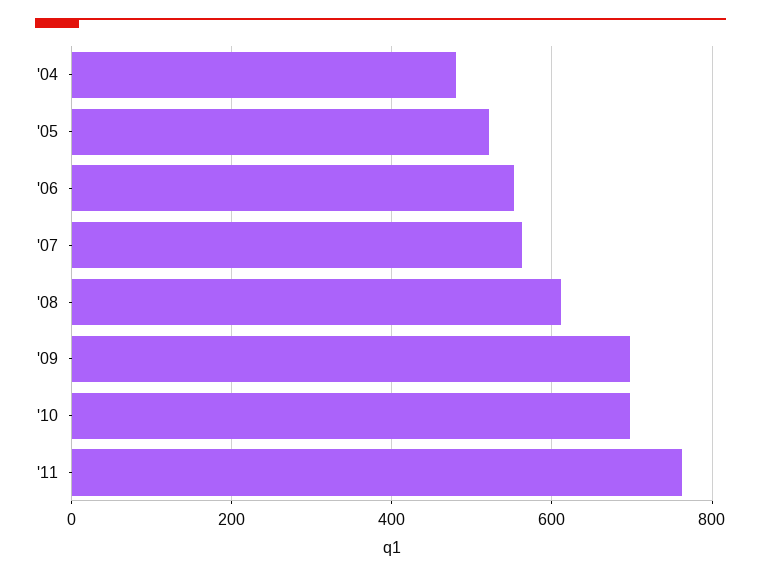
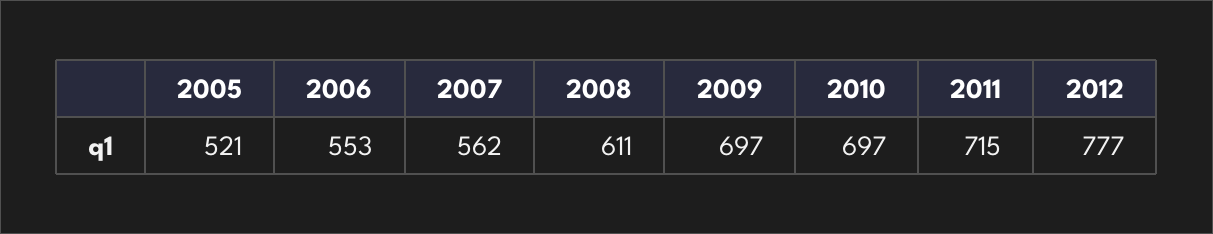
'04: 480 -> none
'11: 760 -> 715
2012: none -> 777

